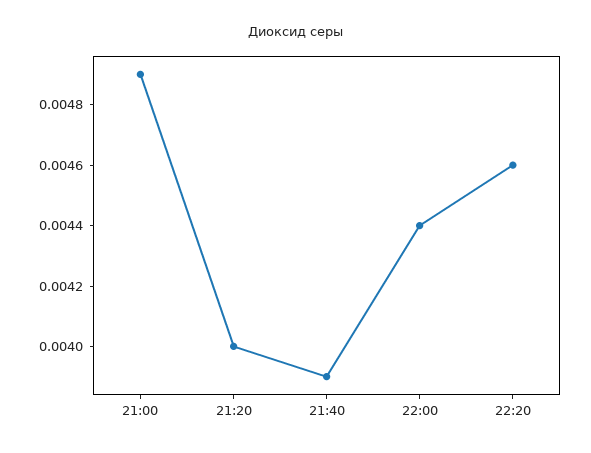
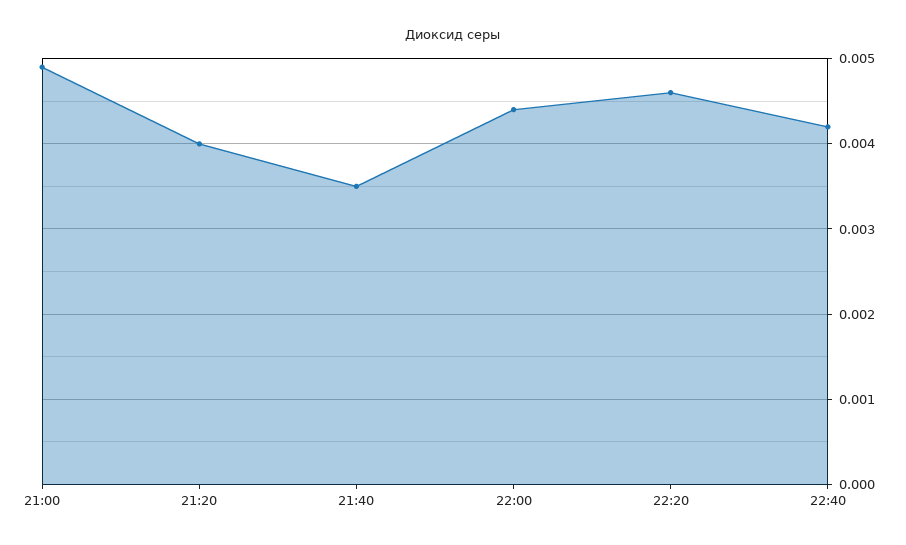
21:40: 0.0039 -> 0.0035
22:40: none -> 0.0042

